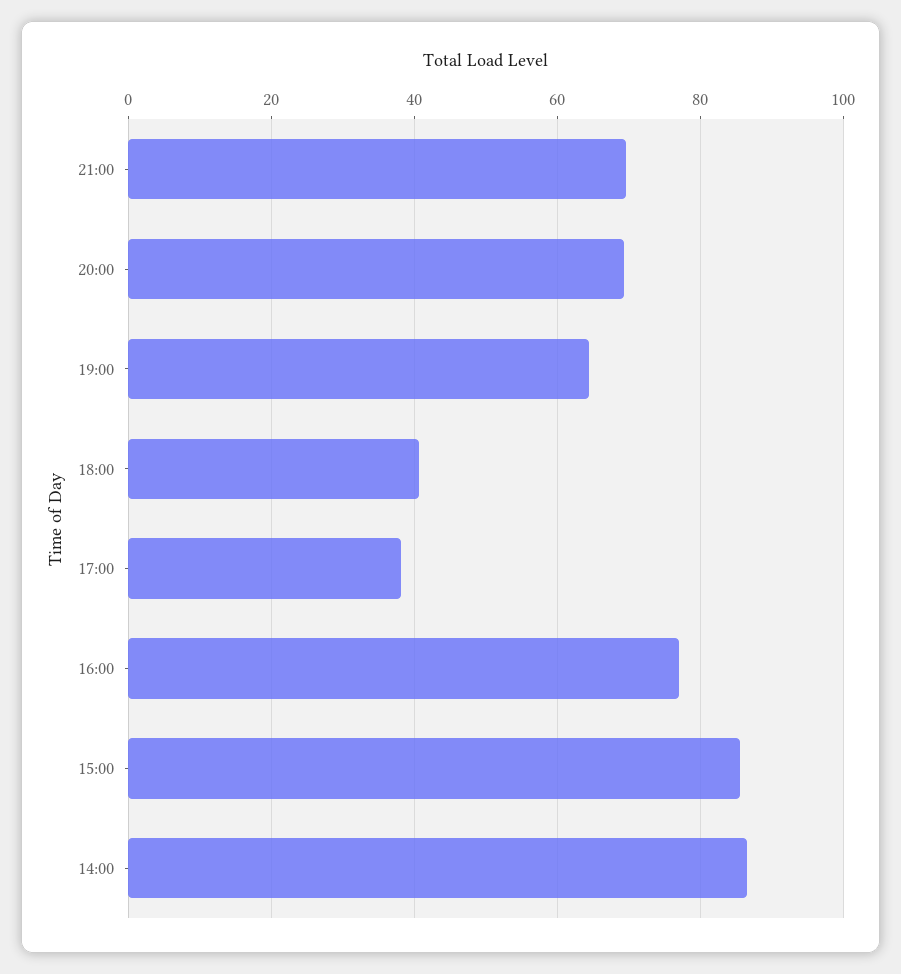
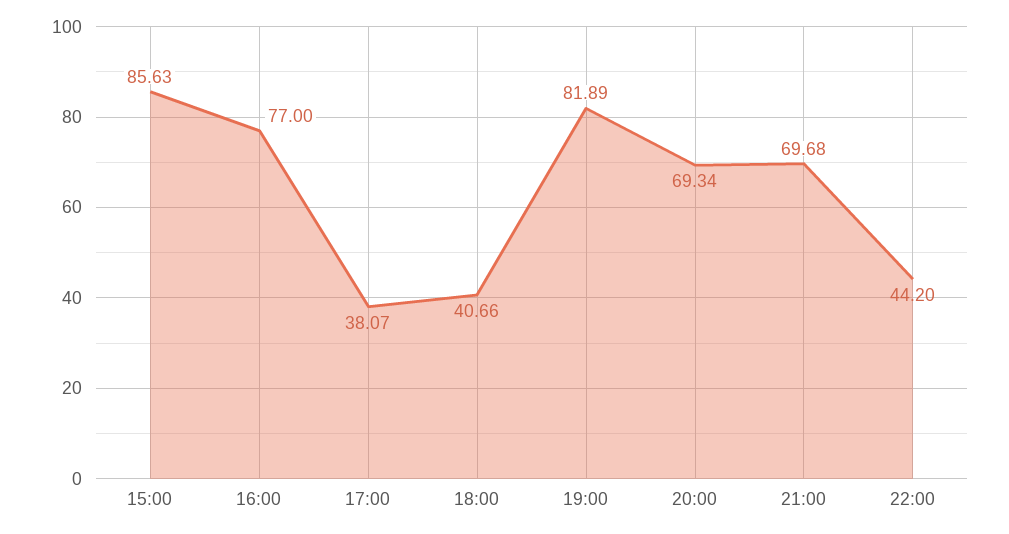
19:00: 64 -> 81.89
14:00: 86 -> none
22:00: none -> 44.2

